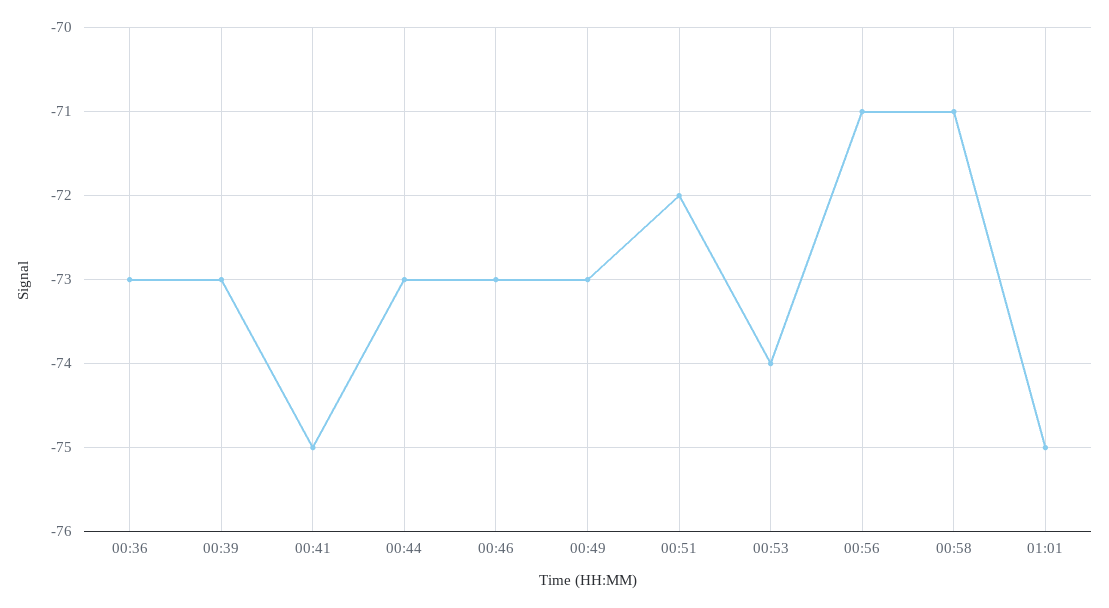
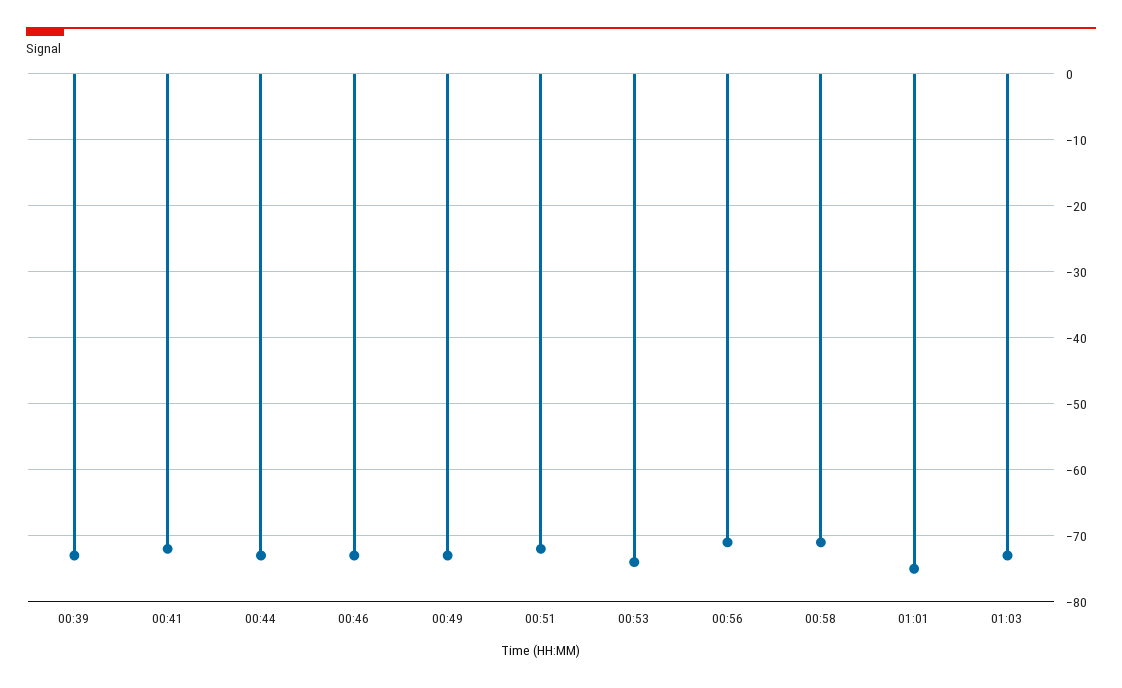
00:36: -73 -> none
00:41: -75 -> -72
01:03: none -> -73

